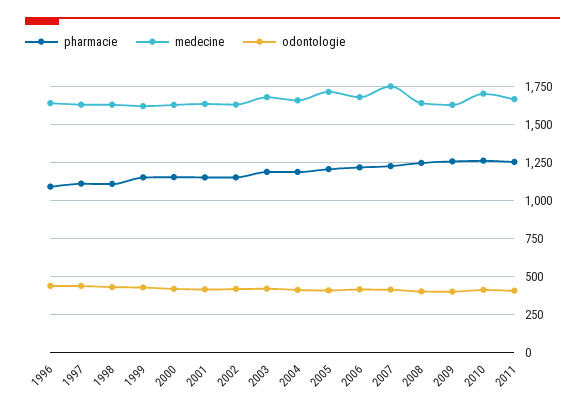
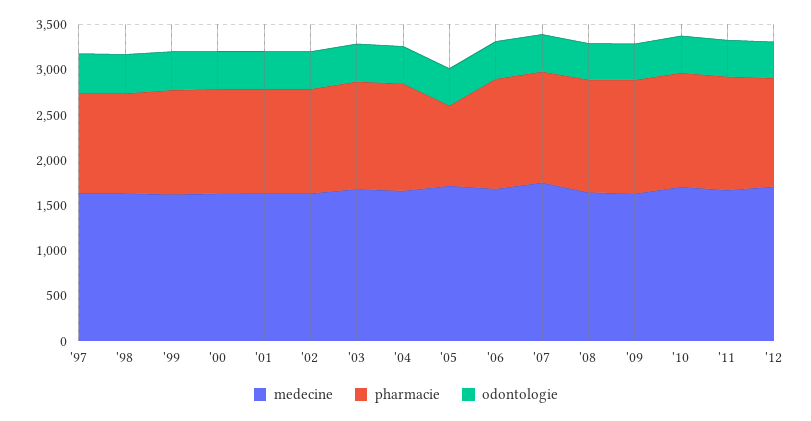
pharmacie, 1996: 1100 -> none
medecine, 1996: 1650 -> none
odontologie, 1996: 450 -> none
pharmacie, 2005: 1200 -> 900
medecine, '12: none -> 1700
pharmacie, '12: none -> 1200
odontologie, '12: none -> 400

